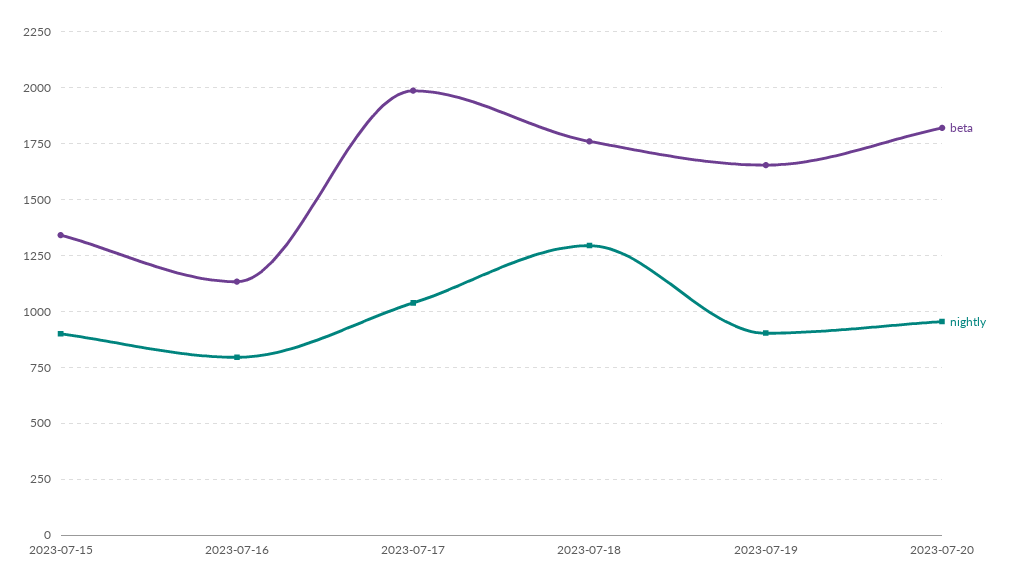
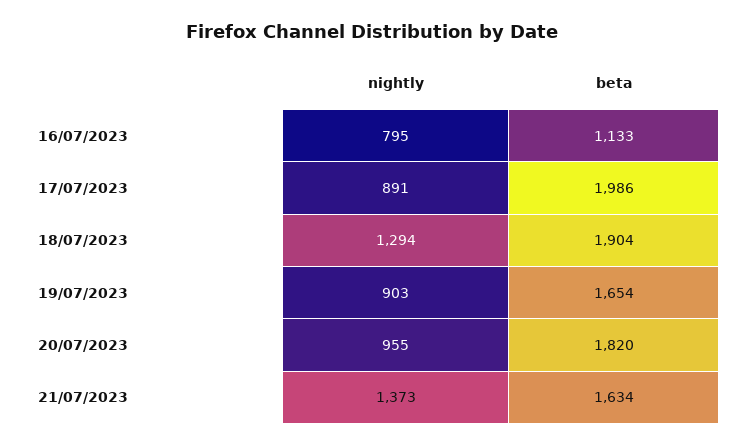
beta, 2023-07-15: 1350 -> none
nightly, 2023-07-15: 900 -> none
nightly, 2023-07-17: 1050 -> 891
beta, 2023-07-18: 1750 -> 1904
nightly, 21/07/2023: none -> 1373
beta, 21/07/2023: none -> 1634

